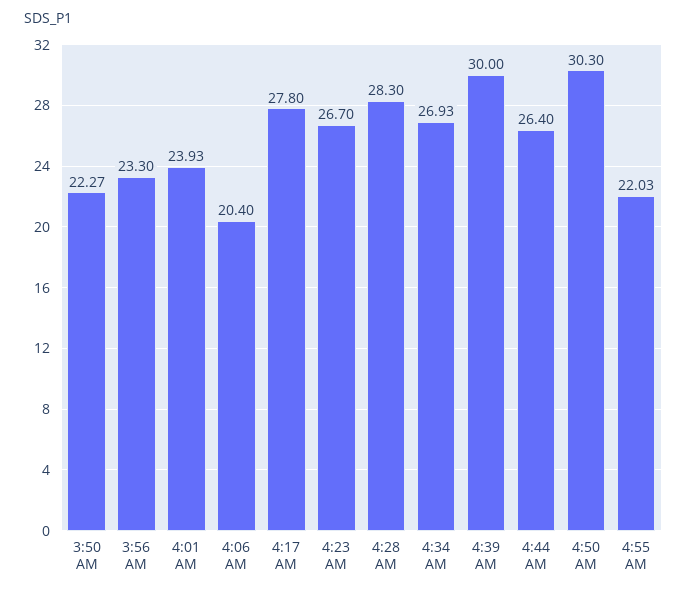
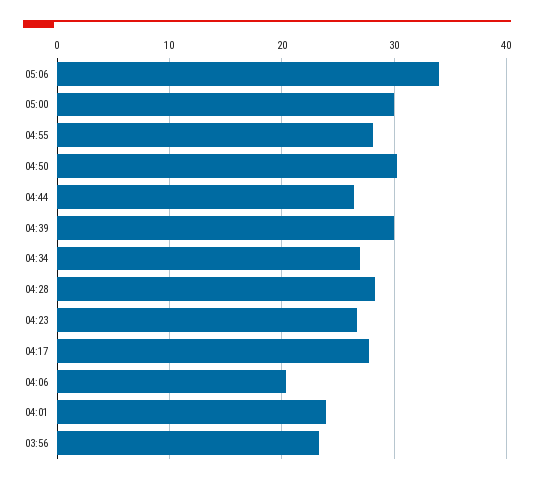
3:50 AM: 22.27 -> none
4:55 AM: 22.03 -> 28
05:06: none -> 34
05:00: none -> 30

